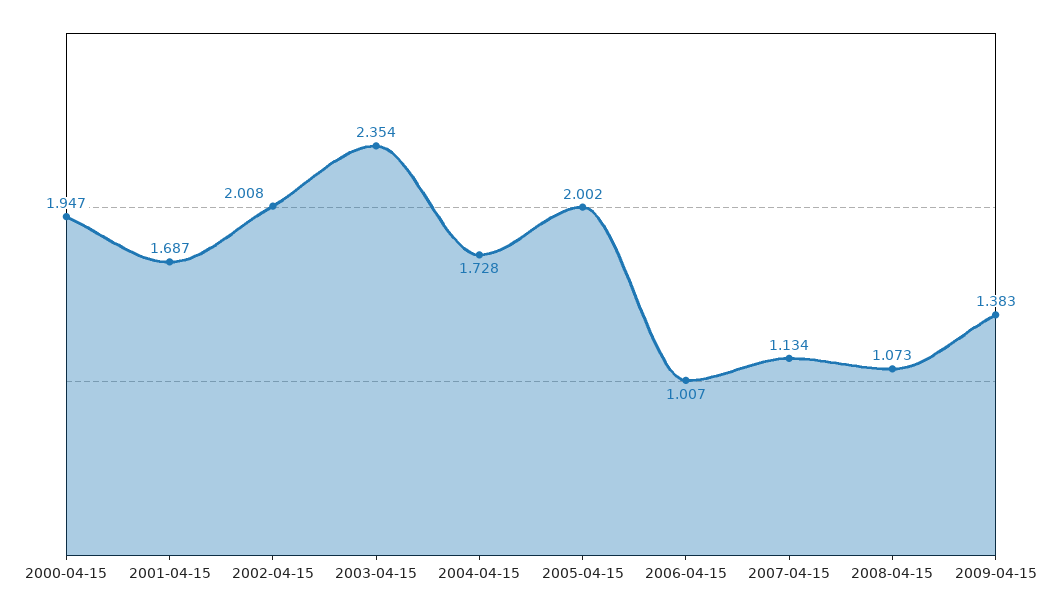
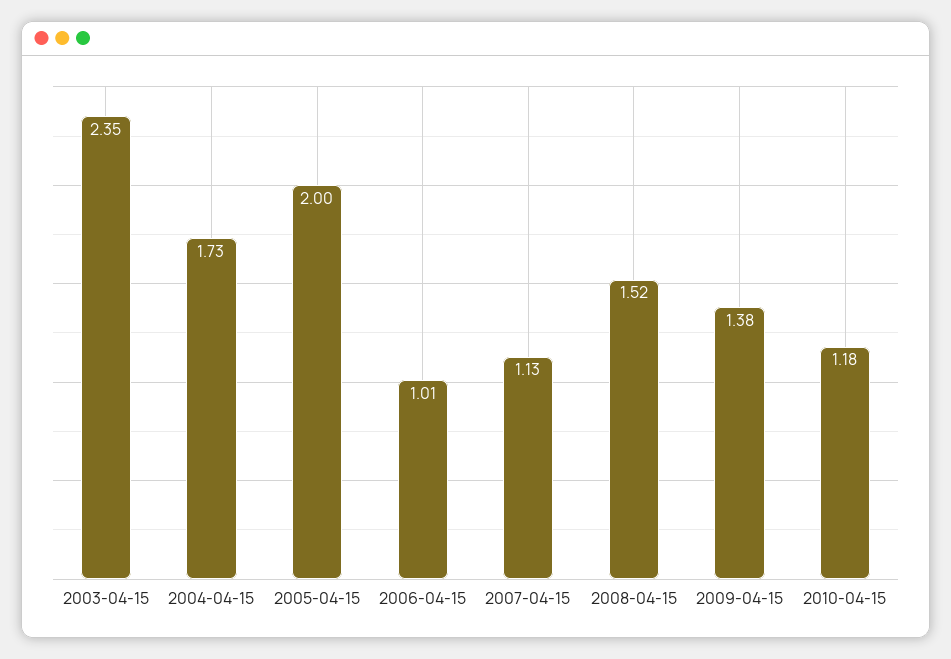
2000-04-15: 1.947 -> none
2001-04-15: 1.687 -> none
2002-04-15: 2.008 -> none
2008-04-15: 1.073 -> 1.52
2010-04-15: none -> 1.18

